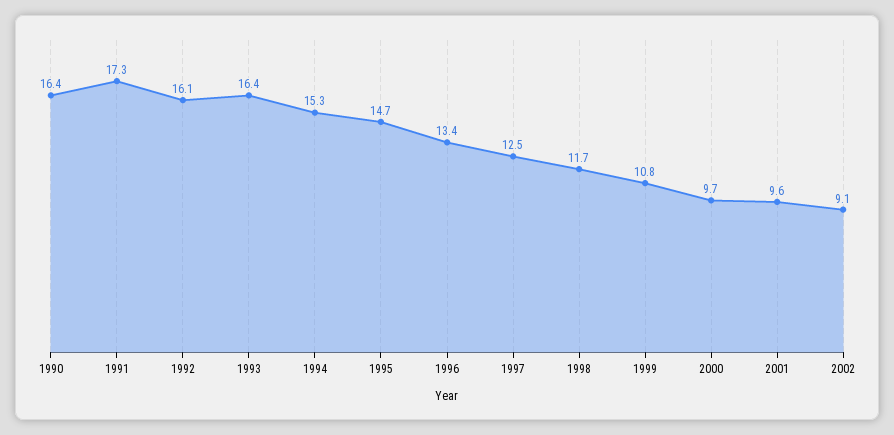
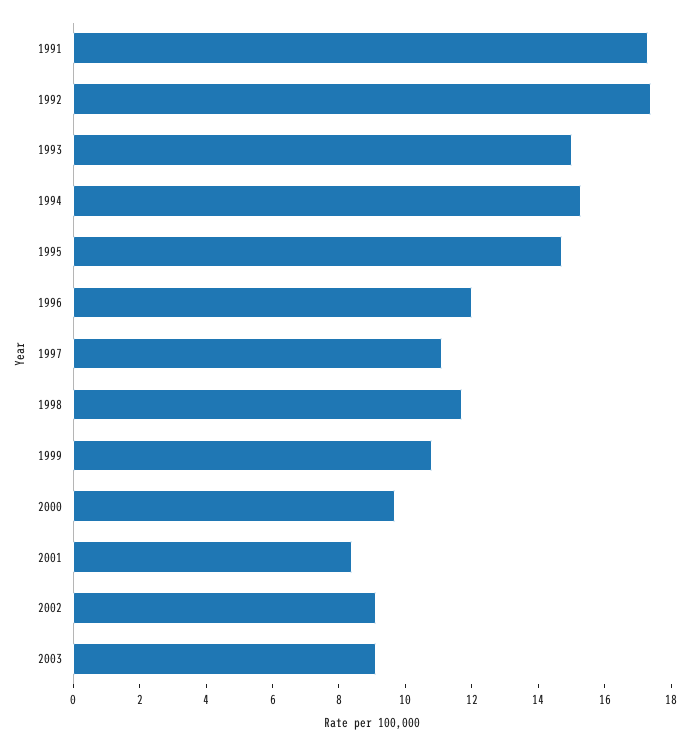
1990: 16.4 -> none
1992: 16.1 -> 17.5
1993: 16.4 -> 15
1996: 13.4 -> 12
1997: 12.5 -> 11
2001: 9.6 -> 8.5
2003: none -> 9

